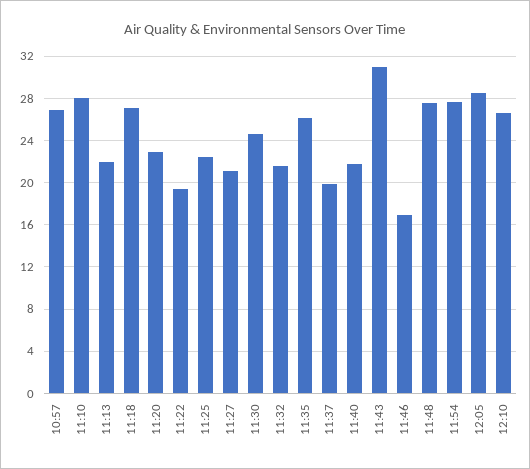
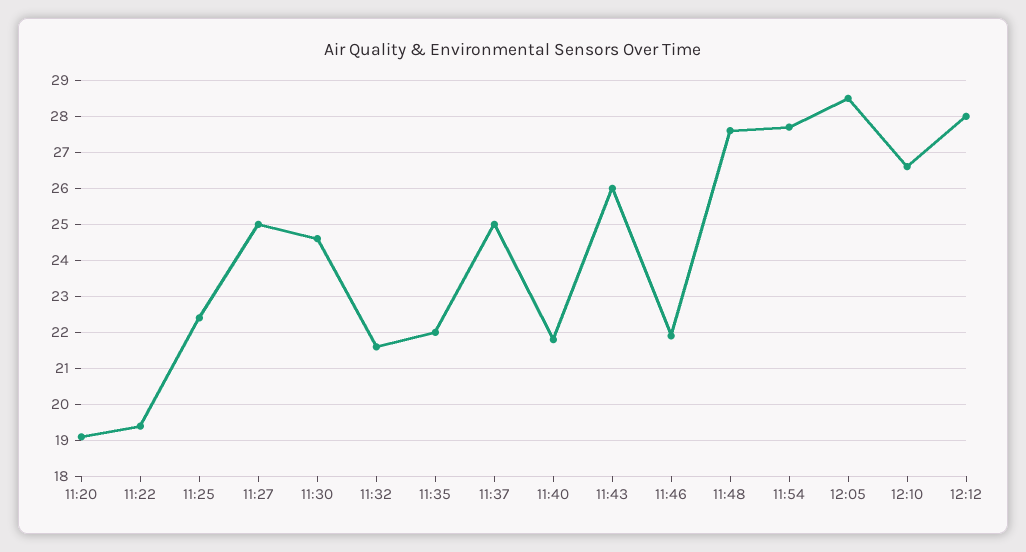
10:57: 27 -> none
11:10: 28 -> none
11:13: 22 -> none
11:18: 27 -> none
11:20: 23 -> 19
11:27: 21 -> 25
11:35: 26 -> 22
11:37: 20 -> 25
11:43: 31 -> 26
11:46: 17 -> 22
12:12: none -> 28

